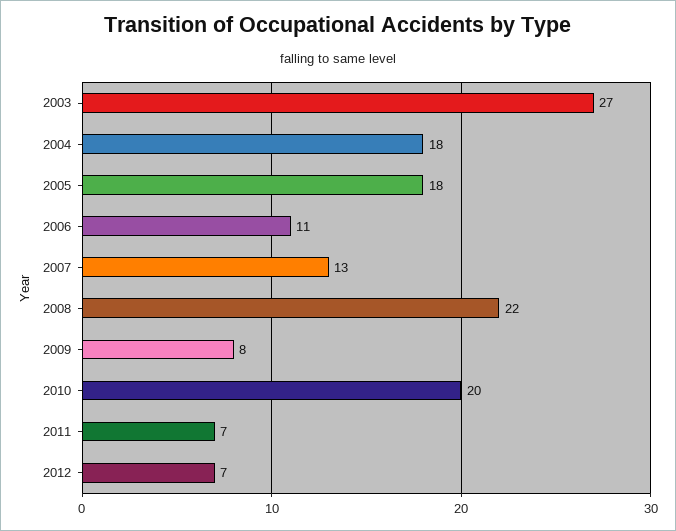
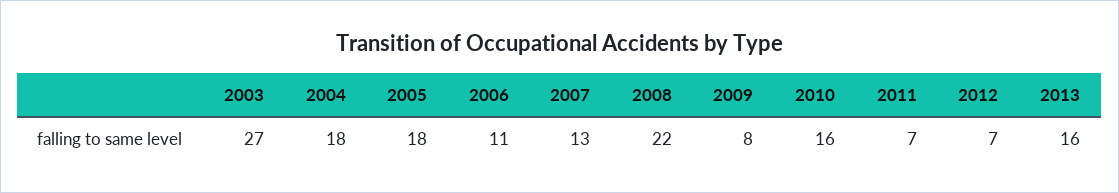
2010: 20 -> 16
2013: none -> 16

